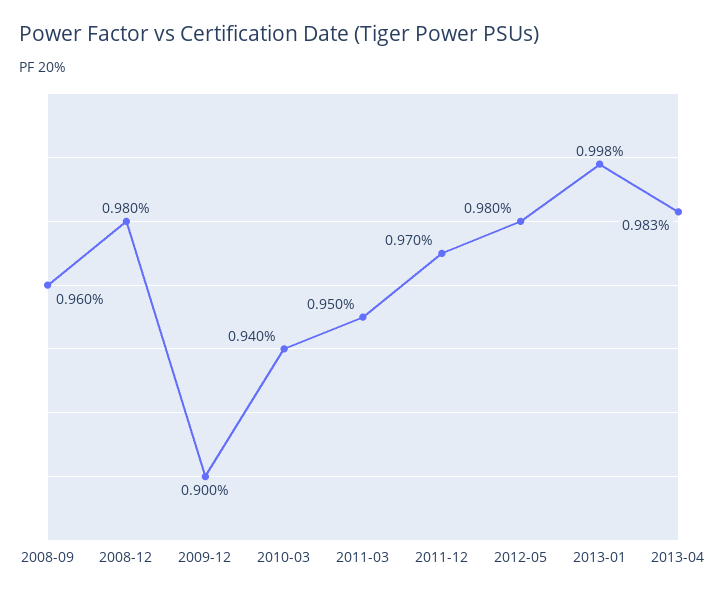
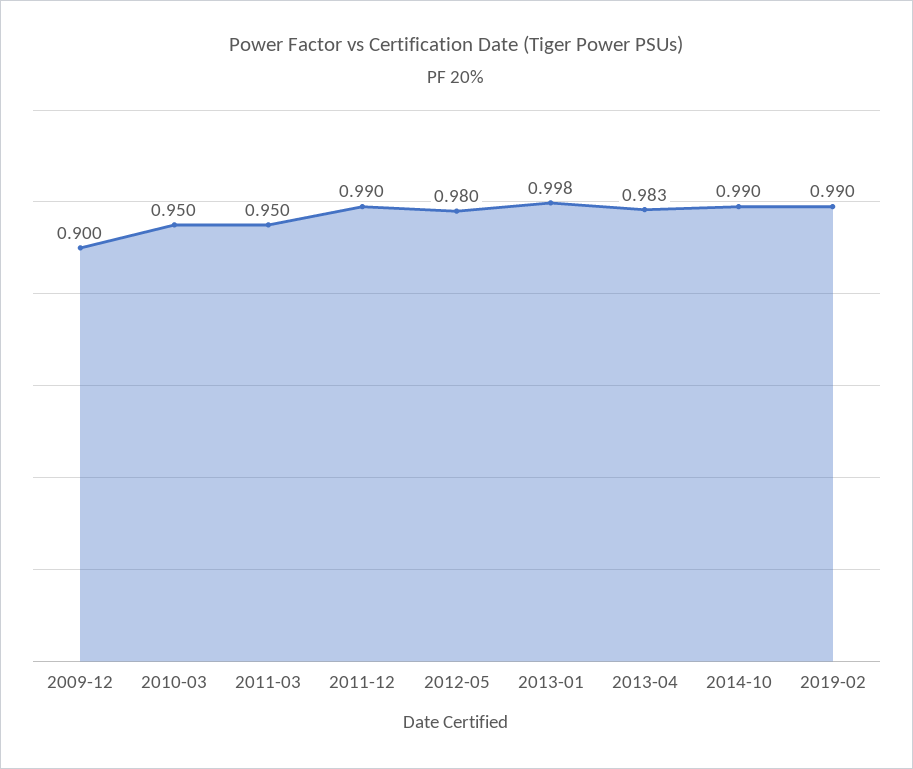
2008-09: 0.96 -> none
2008-12: 0.98 -> none
2010-03: 0.94 -> 0.95
2011-12: 0.97 -> 0.99
2014-10: none -> 0.99
2019-02: none -> 0.99

